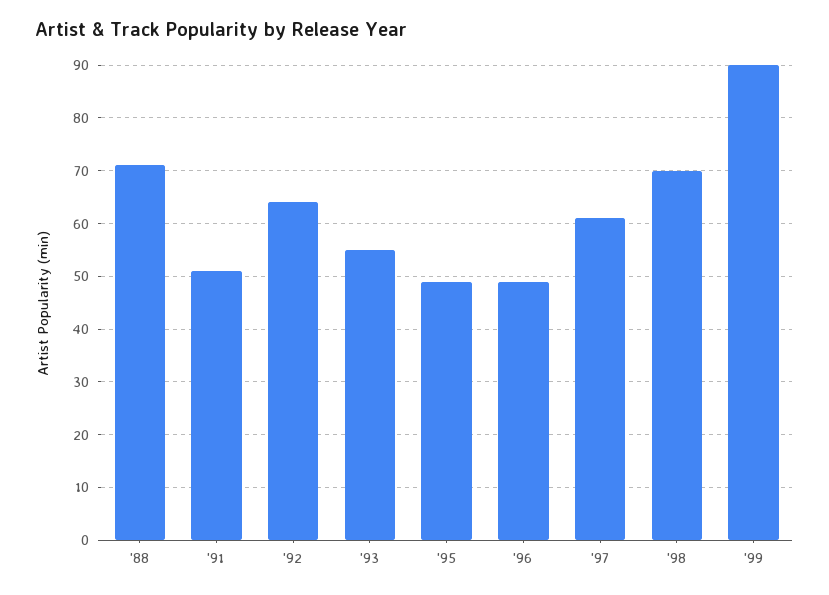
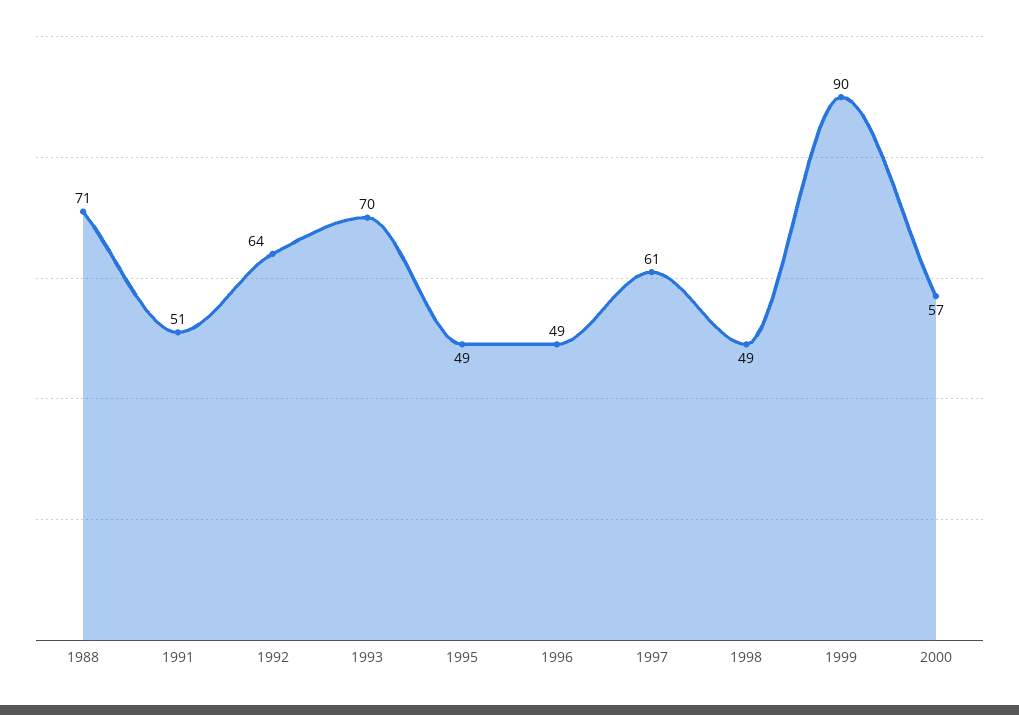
'93: 55 -> 70
'98: 70 -> 49
2000: none -> 57

